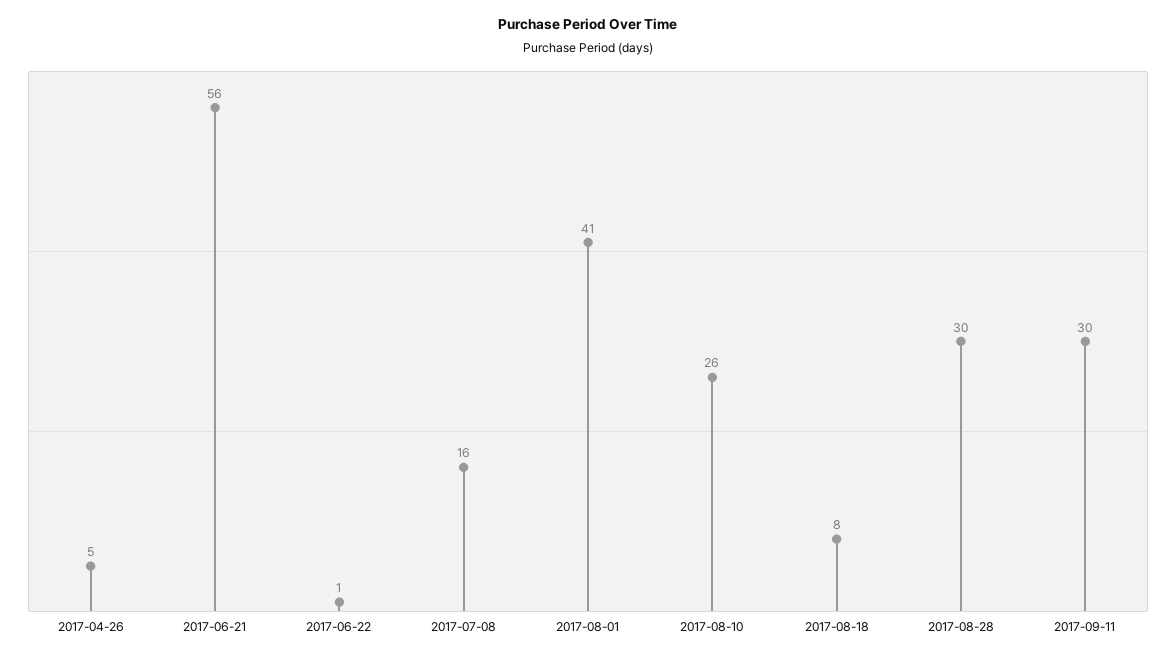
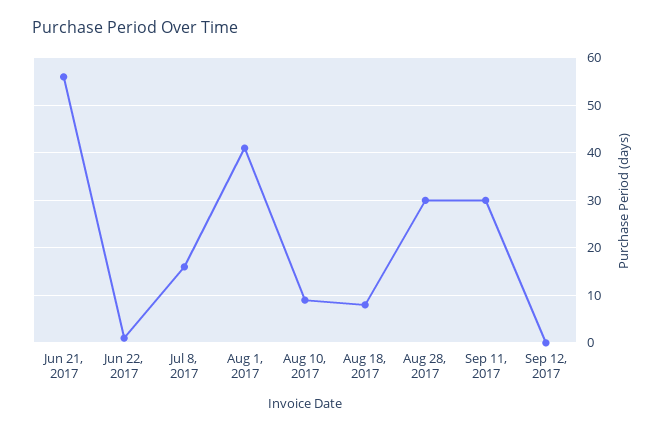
2017-04-26: 5 -> none
2017-08-10: 26 -> 10
Sep 12, 2017: none -> 0

